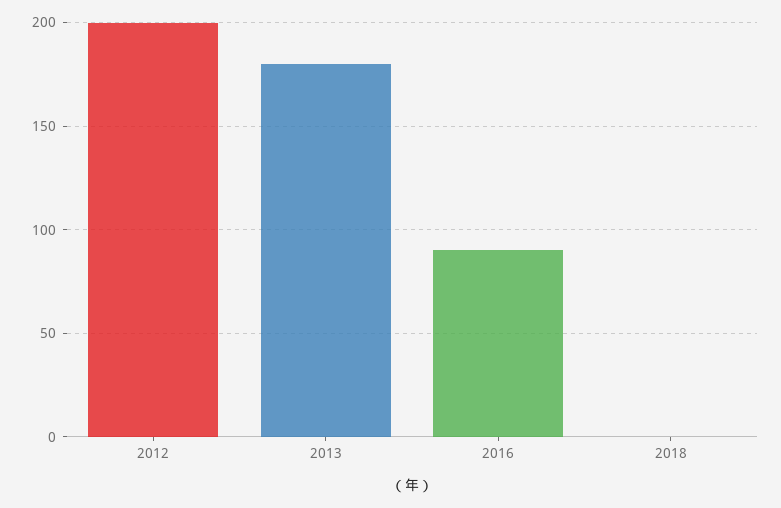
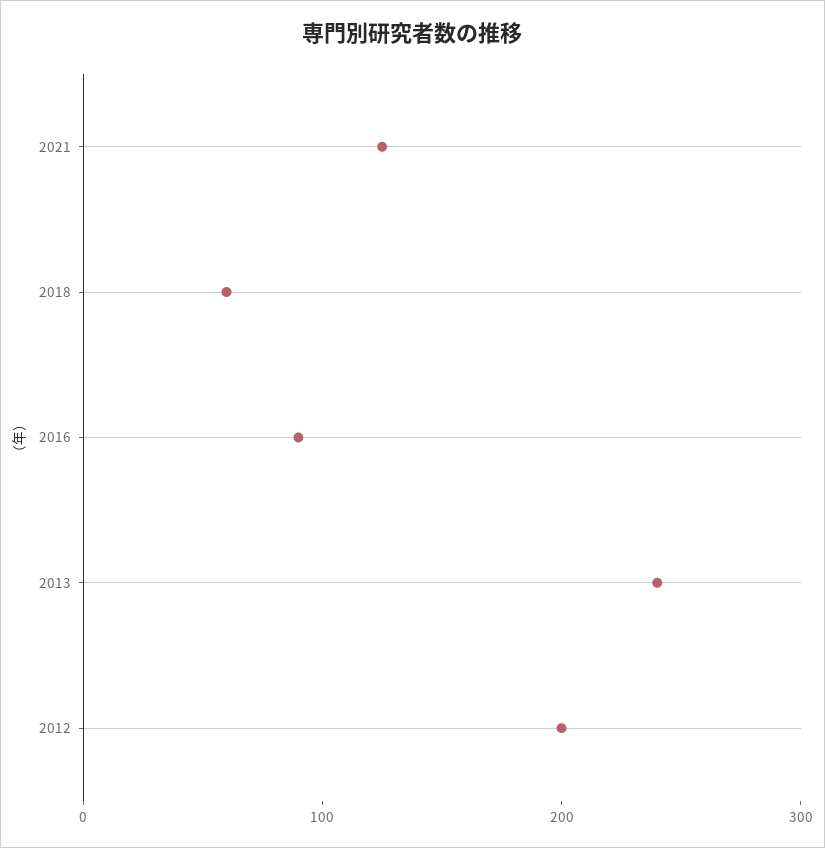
2013: 180 -> 240
2018: 0 -> 60
2021: none -> 120

